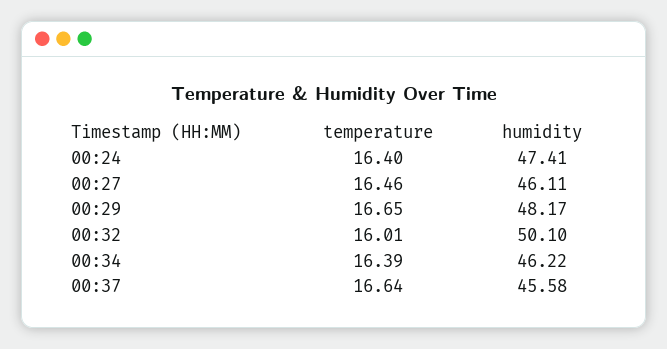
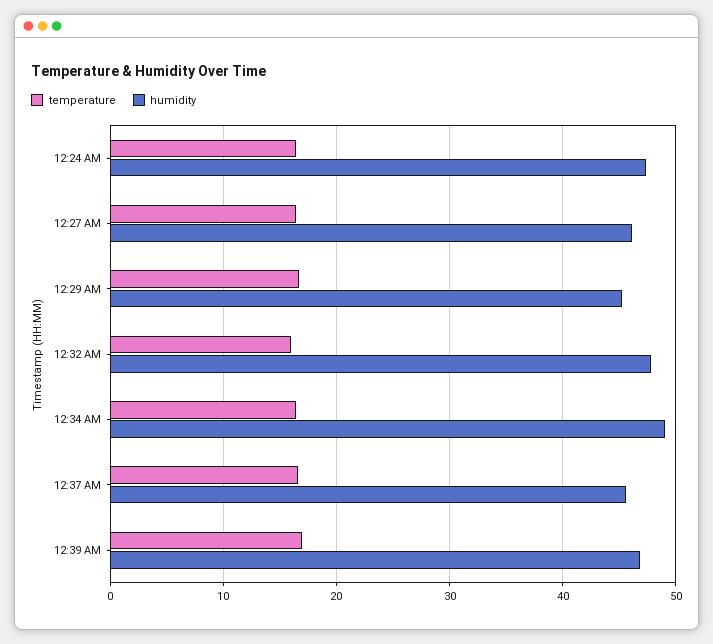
humidity, 00:29: 48.17 -> 45
humidity, 00:32: 50.1 -> 48
humidity, 00:34: 46.22 -> 49
temperature, 12:39 AM: none -> 17
humidity, 12:39 AM: none -> 47

